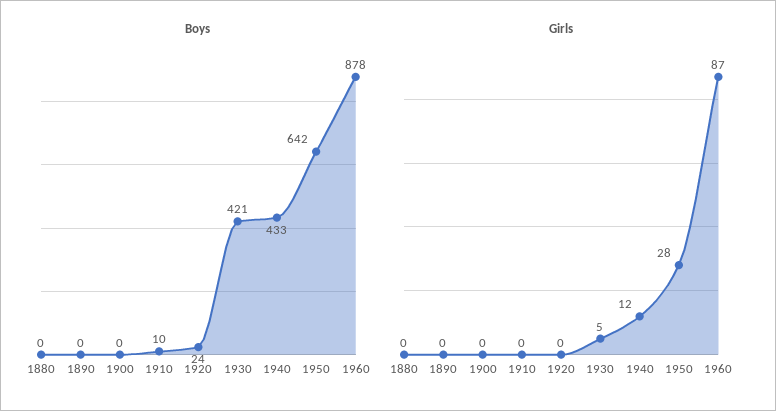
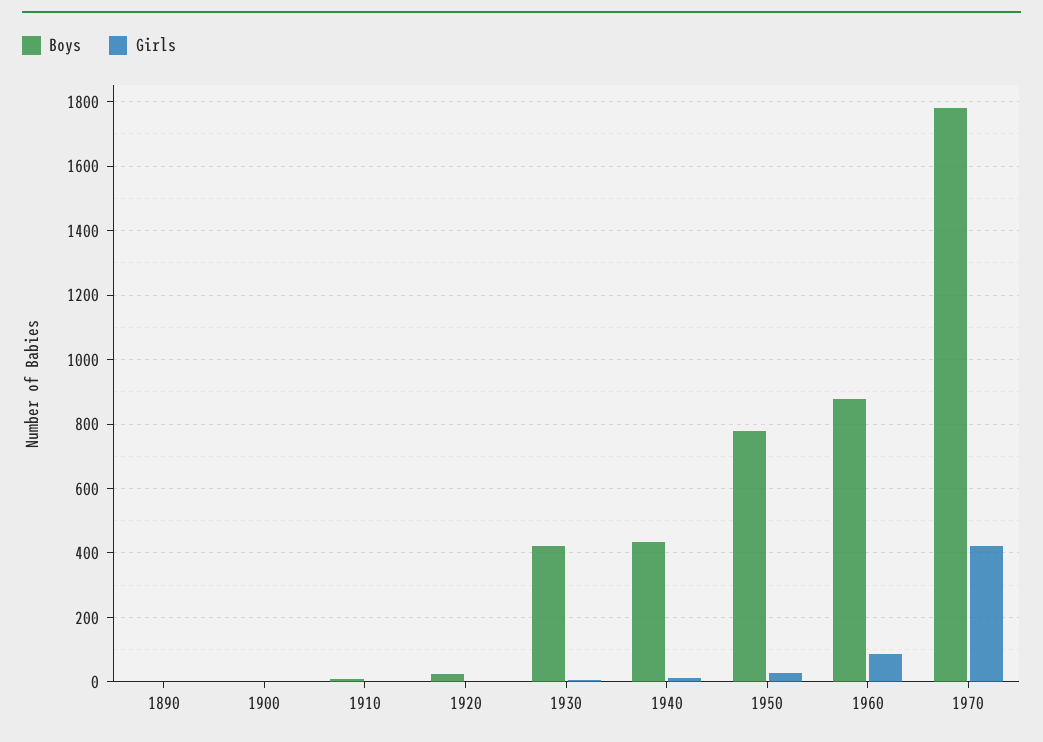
Boys, 1880: 0 -> none
Boys, 1950: 642 -> 780
Girls, 1880: 0 -> none
Boys, 1970: none -> 1780
Girls, 1970: none -> 420

